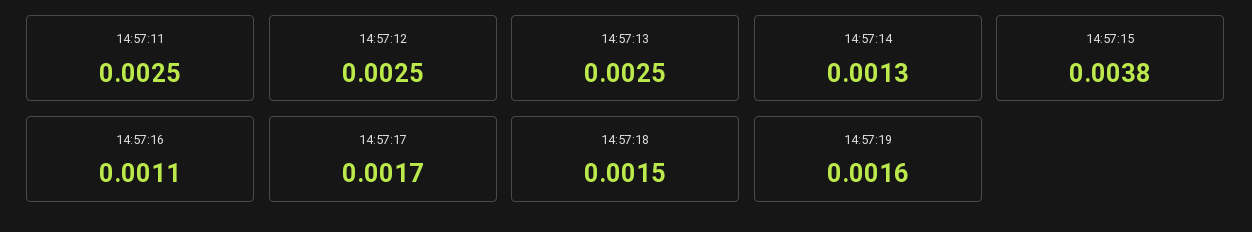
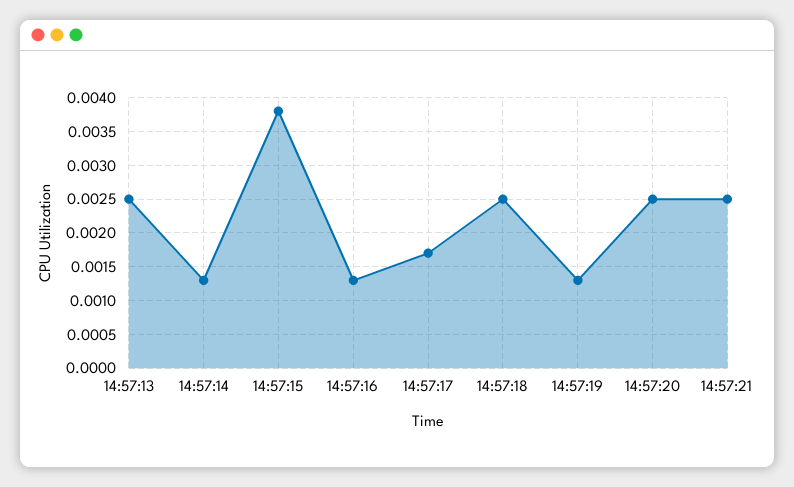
14:57:11: 0.0025 -> none
14:57:12: 0.0025 -> none
14:57:16: 0.0011 -> 0.0013
14:57:18: 0.0015 -> 0.0025
14:57:19: 0.0016 -> 0.0013
14:57:20: none -> 0.0025
14:57:21: none -> 0.0025

